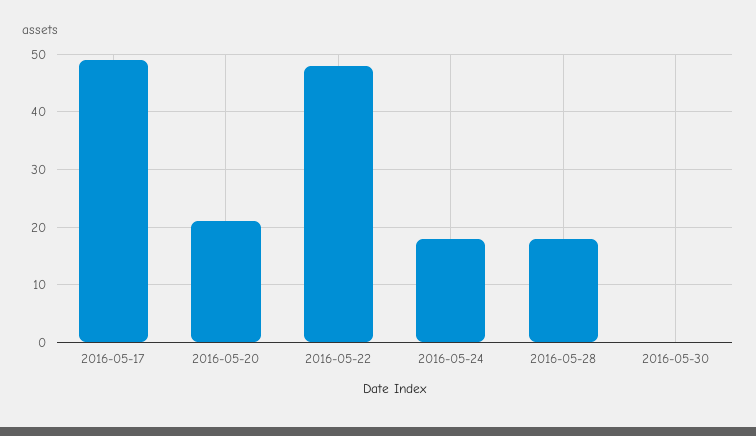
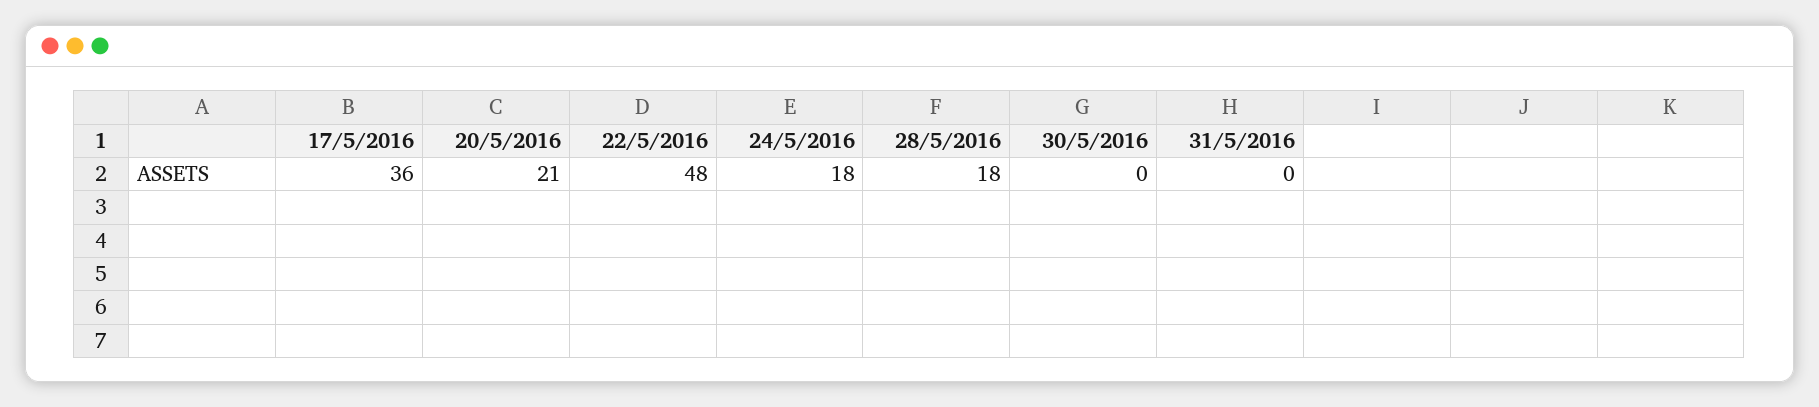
2016-05-17: 50 -> 36
31/5/2016: none -> 0

